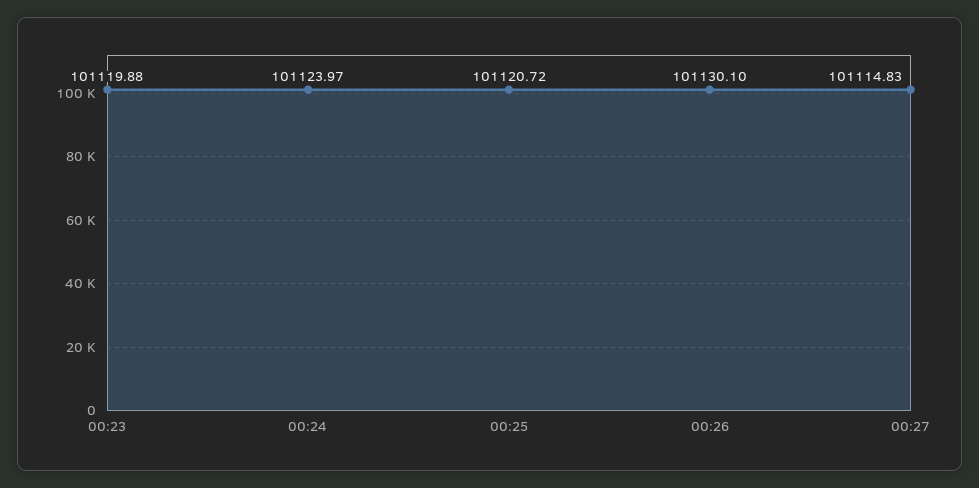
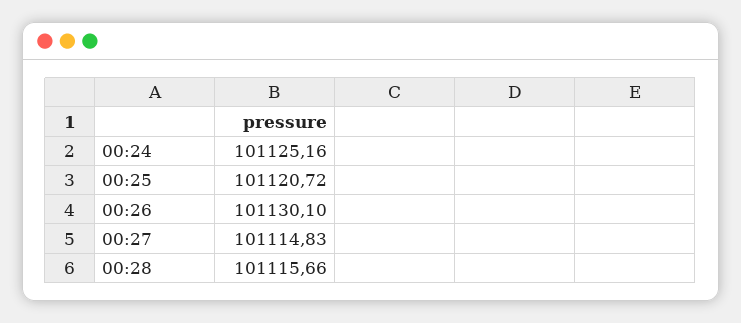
00:23: 101119.88 -> none
00:24: 101123.97 -> 101125.16
00:28: none -> 101115.66

